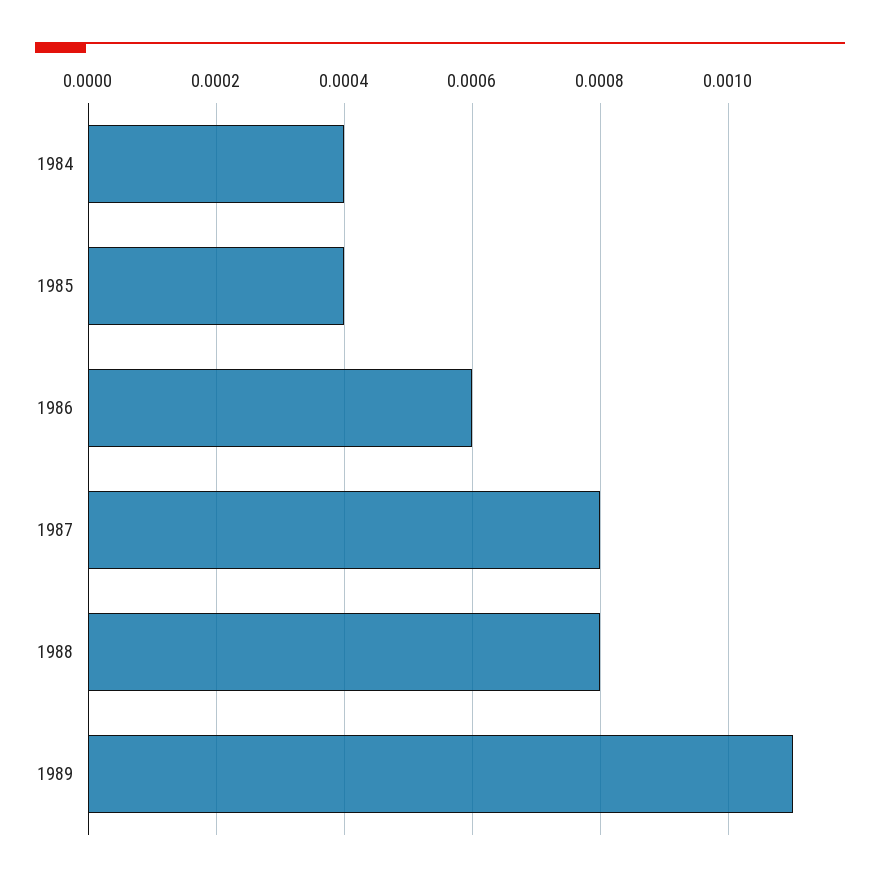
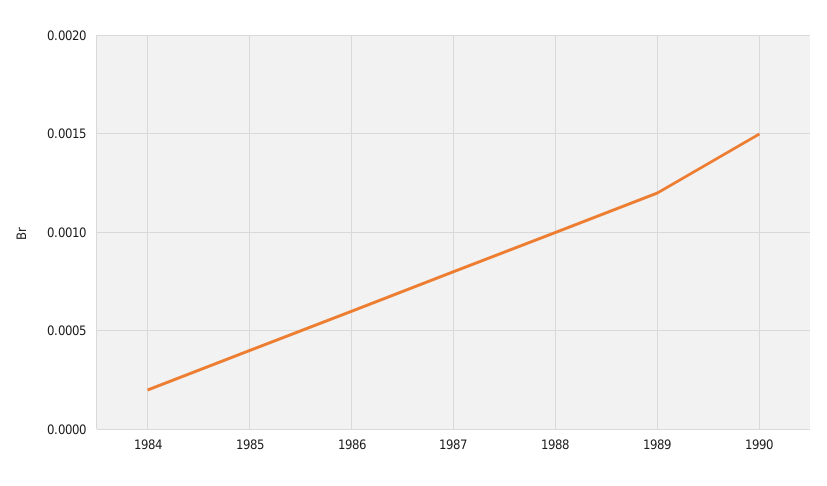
1984: 0.0004 -> 0.0002
1988: 0.0008 -> 0.001
1989: 0.0011 -> 0.0012
1990: none -> 0.0015

